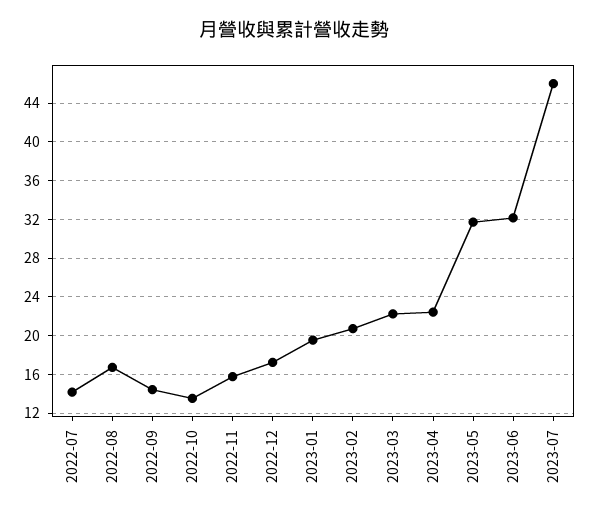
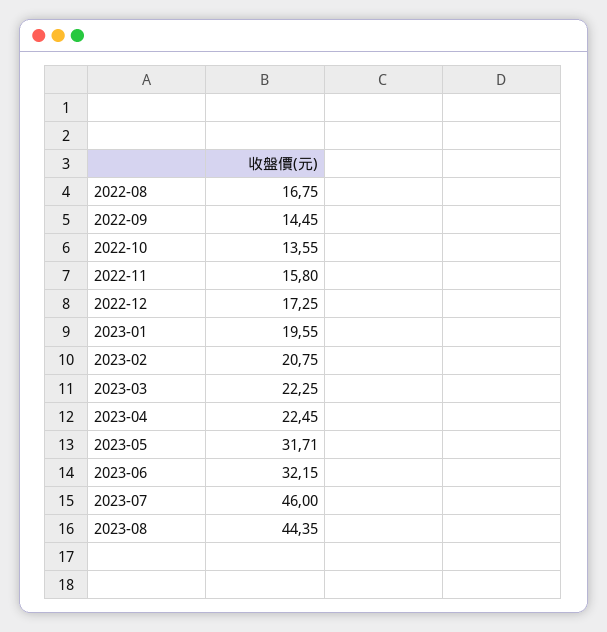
2022-07: 14 -> none
2023-08: none -> 44.35

